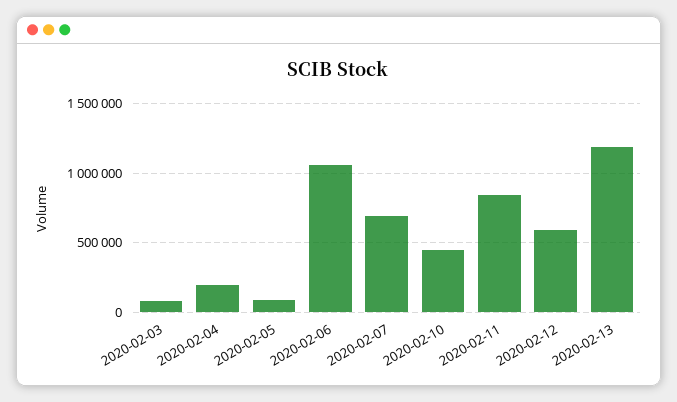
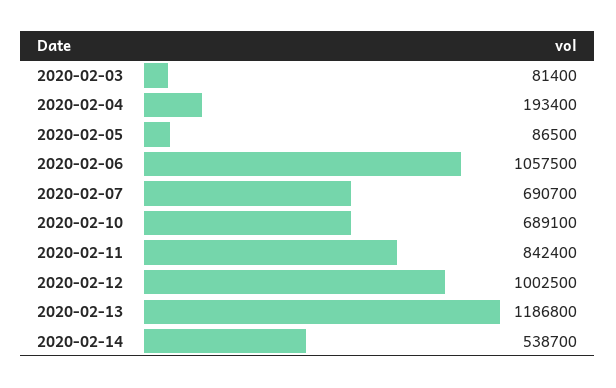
2020-02-10: 450000 -> 689100
2020-02-12: 600000 -> 1002500
2020-02-14: none -> 538700

